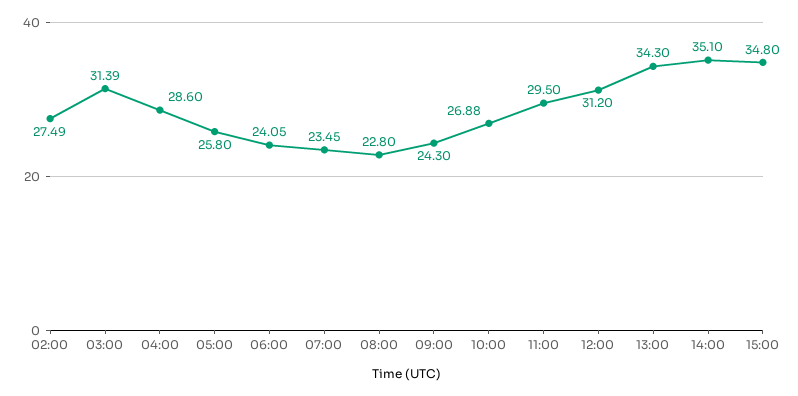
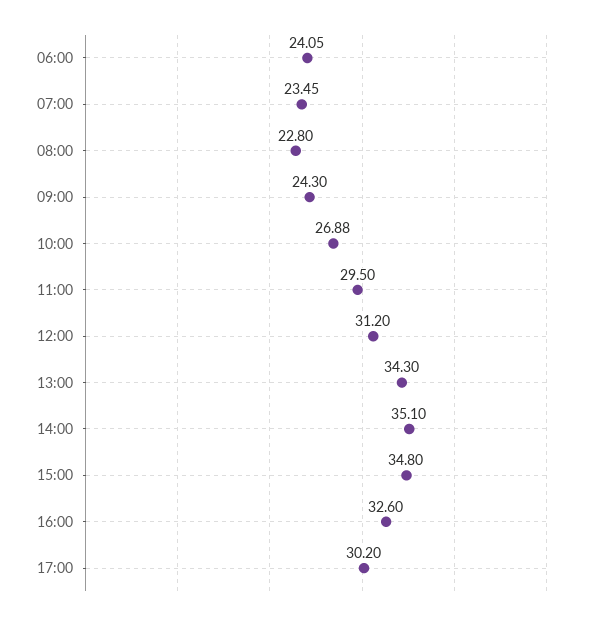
02:00: 27.49 -> none
03:00: 31.39 -> none
04:00: 28.6 -> none
05:00: 25.8 -> none
16:00: none -> 32.6
17:00: none -> 30.2

